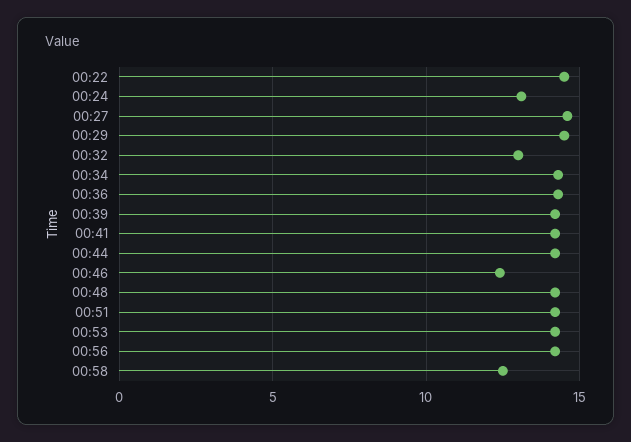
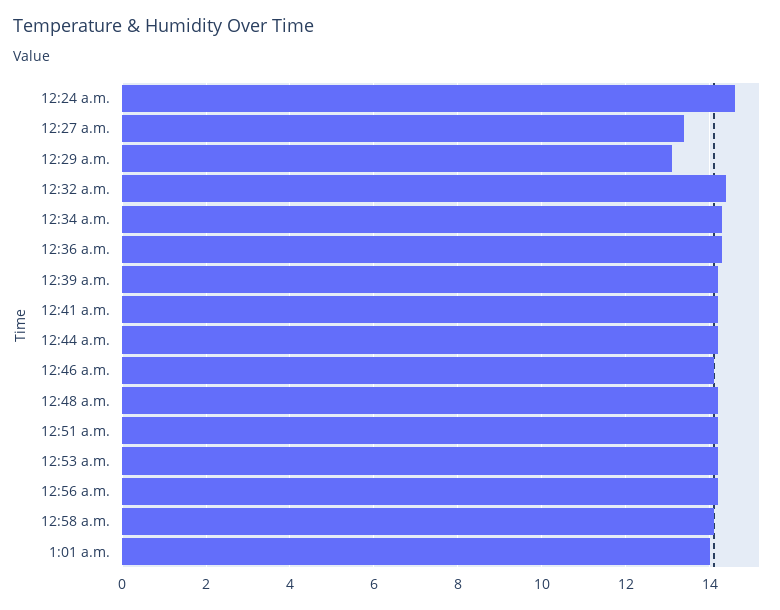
00:22: 14.5 -> none
00:24: 13 -> 14.5
00:27: 14.5 -> 13.5
00:29: 14.5 -> 13
00:32: 13 -> 14.5
00:46: 12.5 -> 14
00:58: 12.5 -> 14
1:01 a.m.: none -> 14

